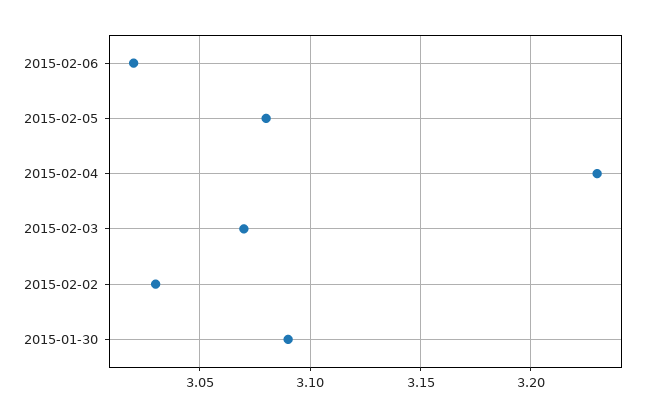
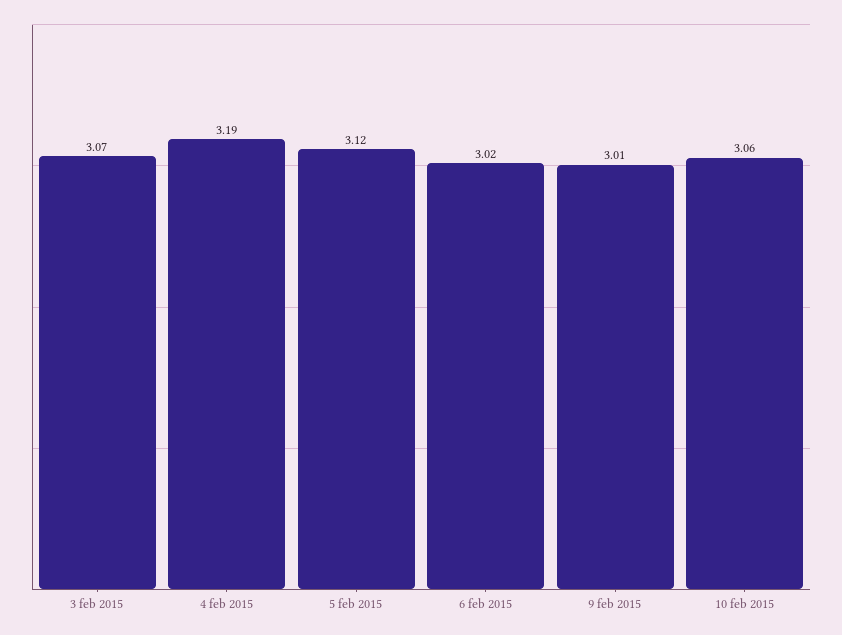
2015-02-05: 3.08 -> 3.12
2015-02-04: 3.23 -> 3.19
2015-02-02: 3.03 -> none
2015-01-30: 3.09 -> none
9 feb 2015: none -> 3.01
10 feb 2015: none -> 3.06

